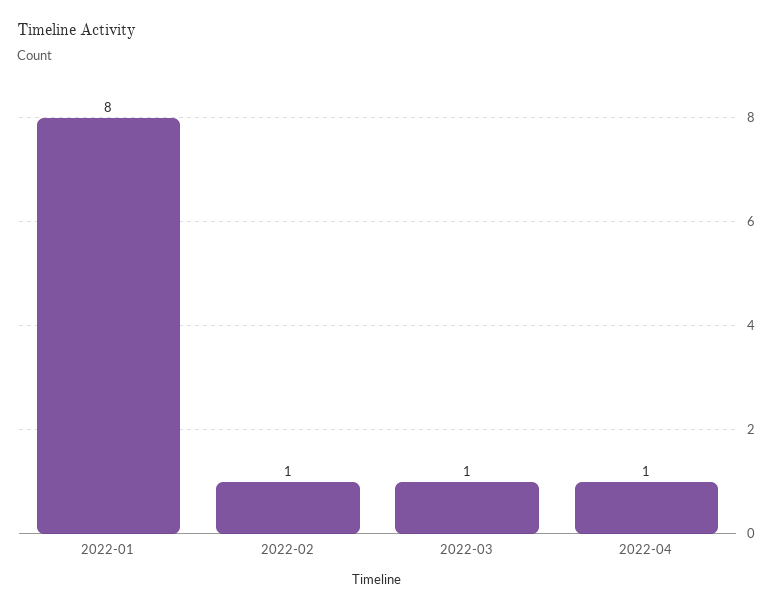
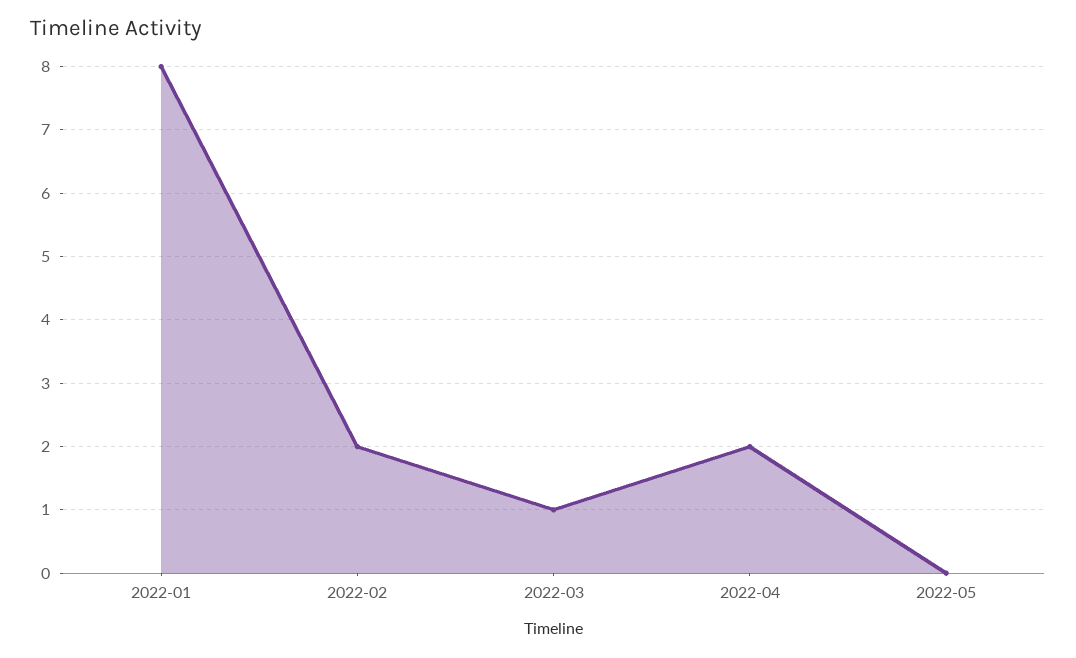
2022-02: 1 -> 2
2022-04: 1 -> 2
2022-05: none -> 0

